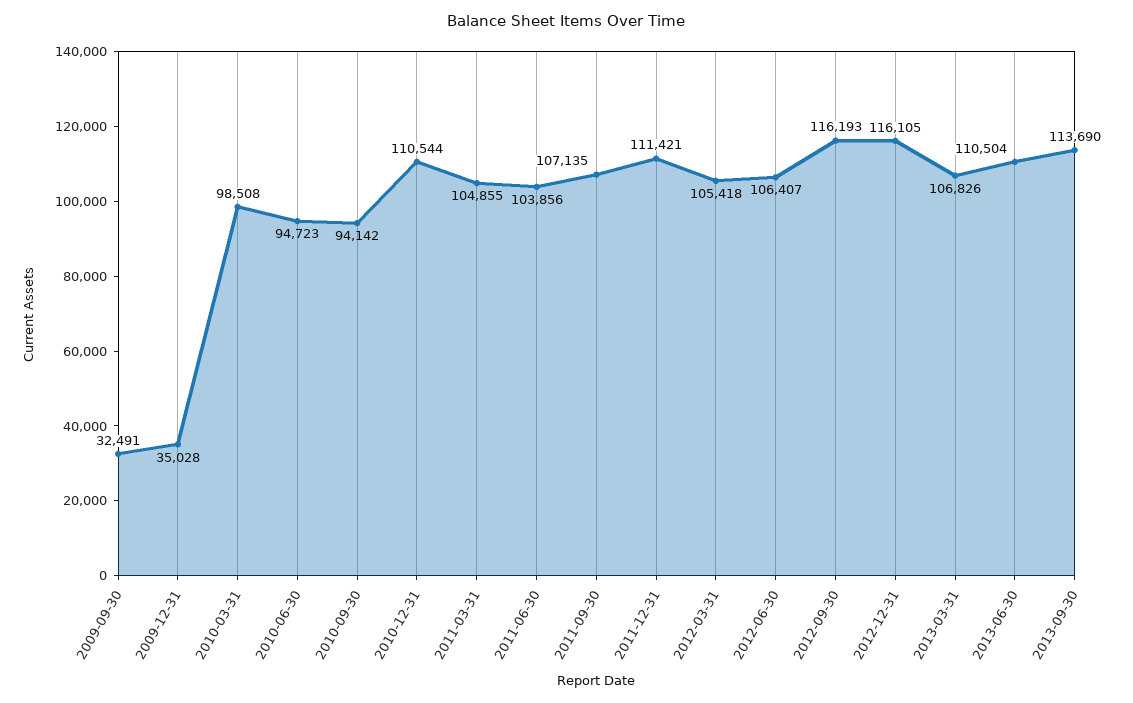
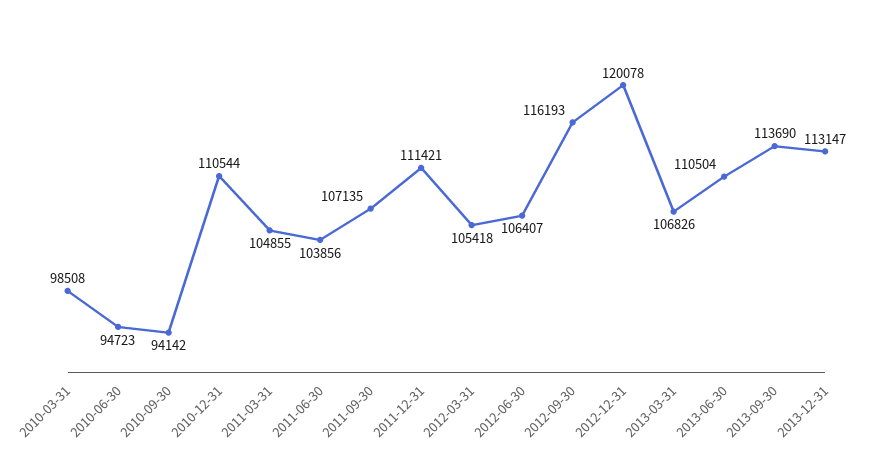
2009-09-30: 32491 -> none
2009-12-31: 35028 -> none
2012-12-31: 116105 -> 120078
2013-12-31: none -> 113147

